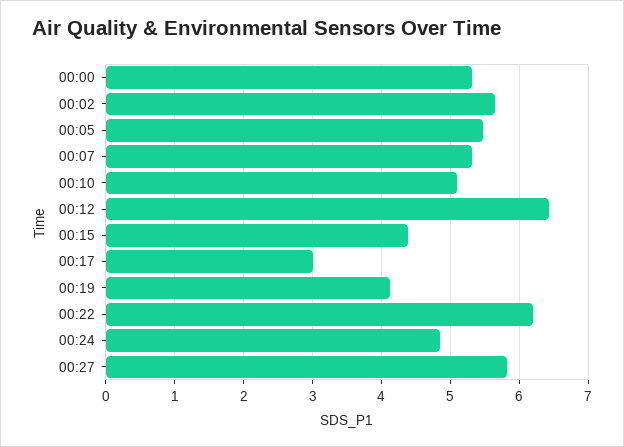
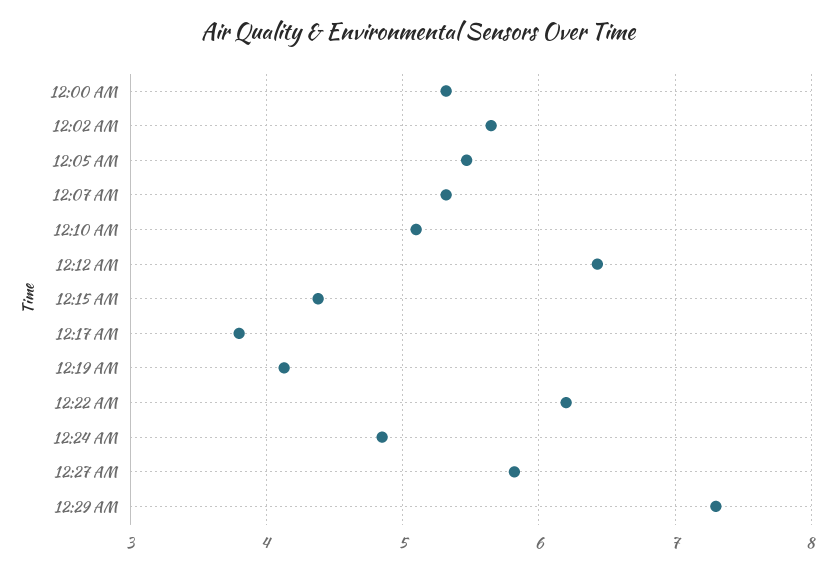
00:17: 3 -> 3.8
12:29 AM: none -> 7.3

